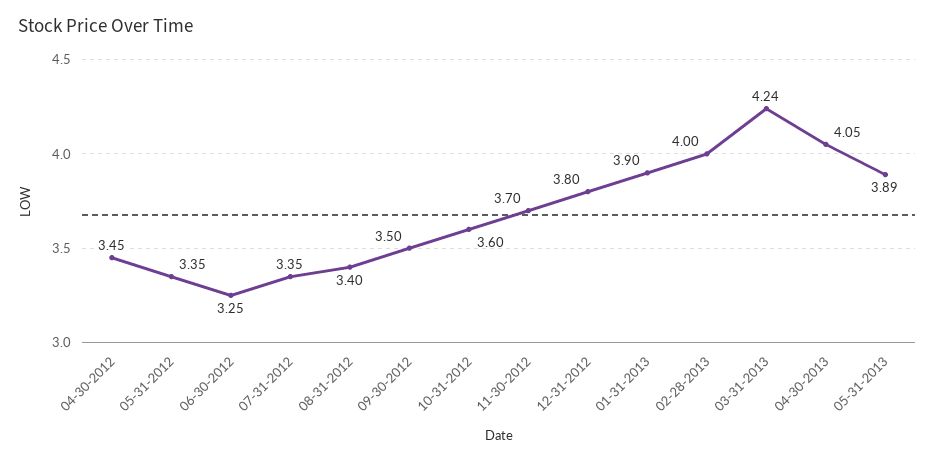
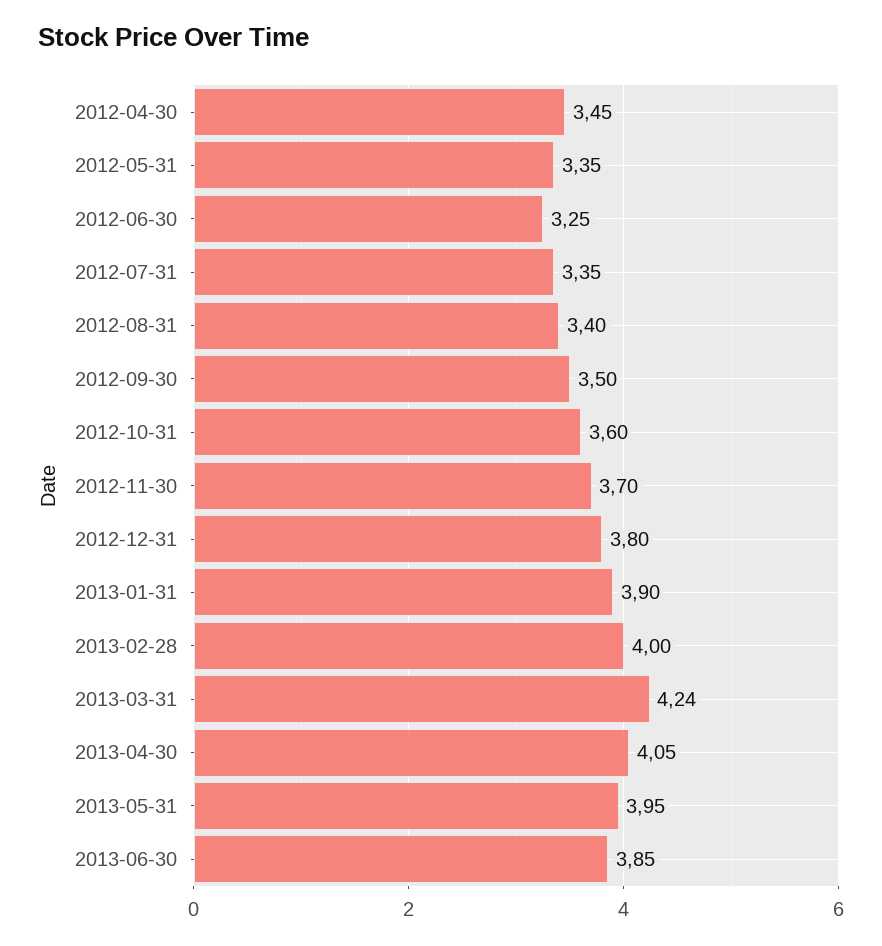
05-31-2013: 3.89 -> 3.95
2013-06-30: none -> 3.85

